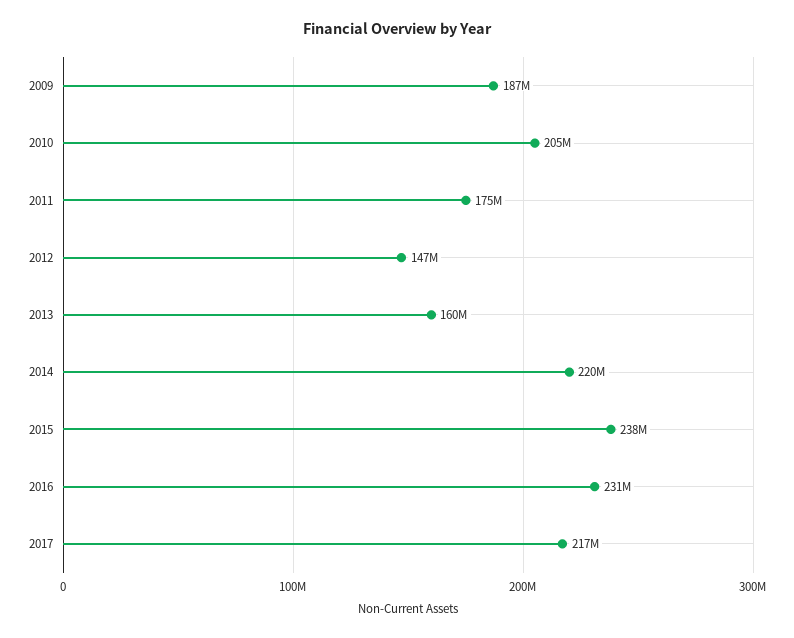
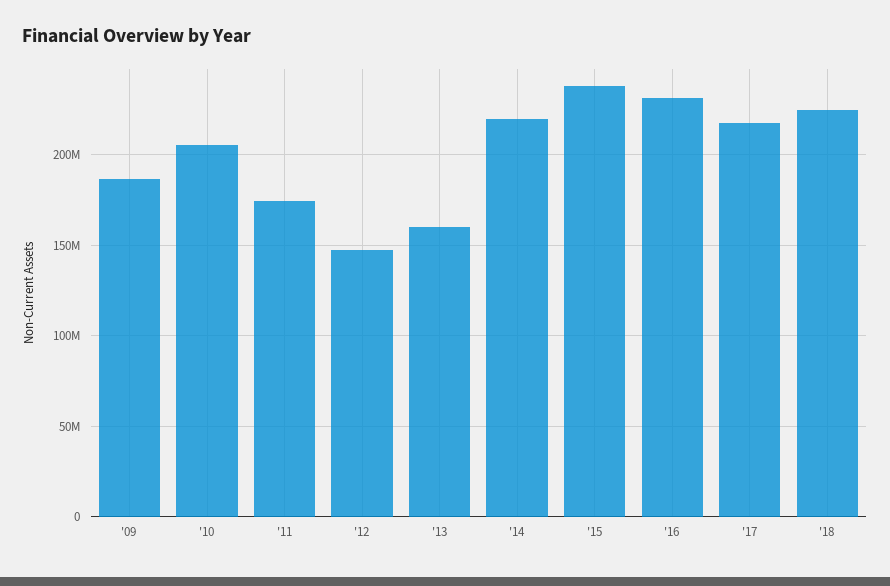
'18: none -> 225000000

